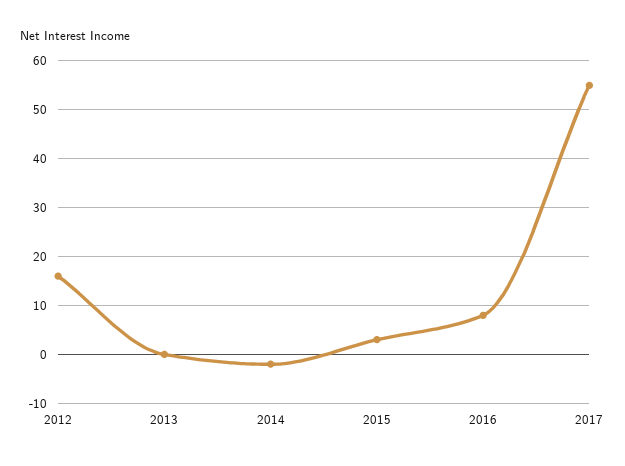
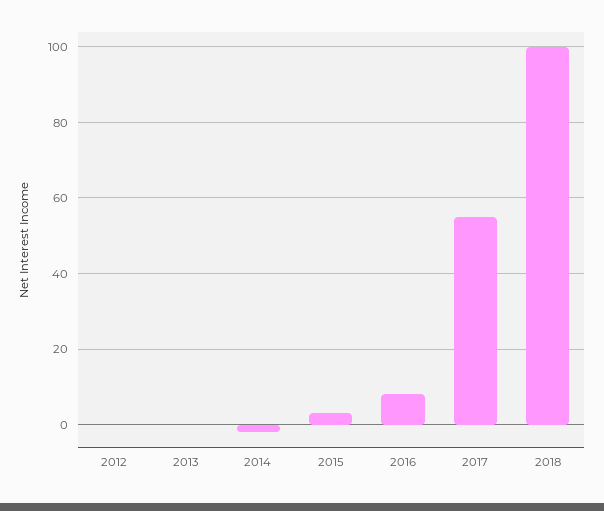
2012: 15 -> 0
2018: none -> 100

